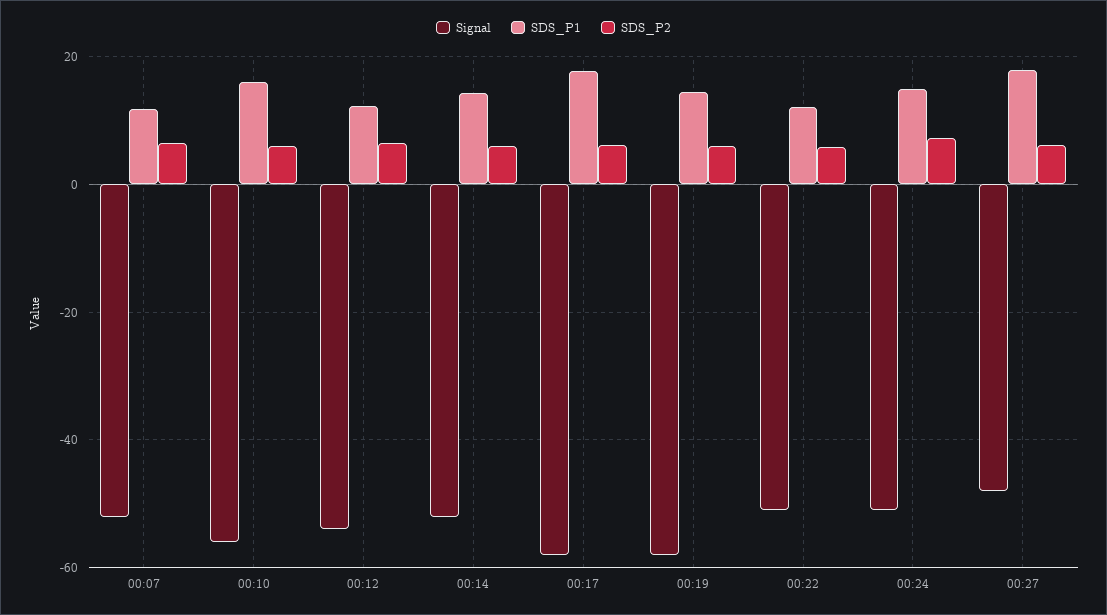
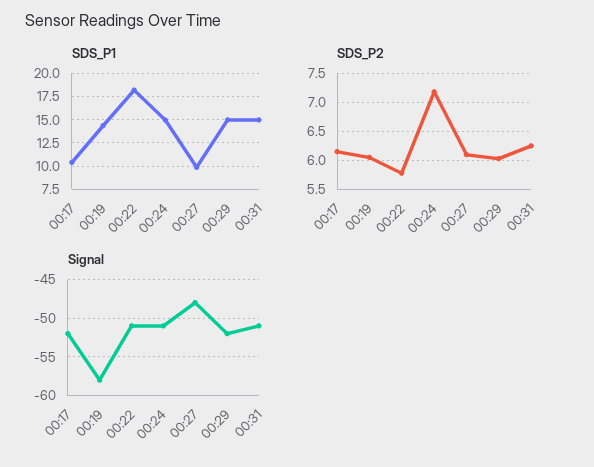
Signal, 00:07: -52 -> none
SDS_P1, 00:07: 12 -> none
SDS_P2, 00:07: 6 -> none
Signal, 00:10: -56 -> none
SDS_P1, 00:10: 16 -> none
SDS_P2, 00:10: 6 -> none
Signal, 00:12: -54 -> none
SDS_P1, 00:12: 12 -> none
SDS_P2, 00:12: 6 -> none
Signal, 00:14: -52 -> none
SDS_P1, 00:14: 14 -> none
SDS_P2, 00:14: 6 -> none
Signal, 00:17: -58 -> -52
SDS_P1, 00:17: 18 -> 10
SDS_P1, 00:22: 12 -> 17.5
SDS_P1, 00:27: 18 -> 10
SDS_P1, 00:29: none -> 15
SDS_P1, 00:31: none -> 15
SDS_P2, 00:29: none -> 6
SDS_P2, 00:31: none -> 6.25
Signal, 00:29: none -> -52
Signal, 00:31: none -> -51

